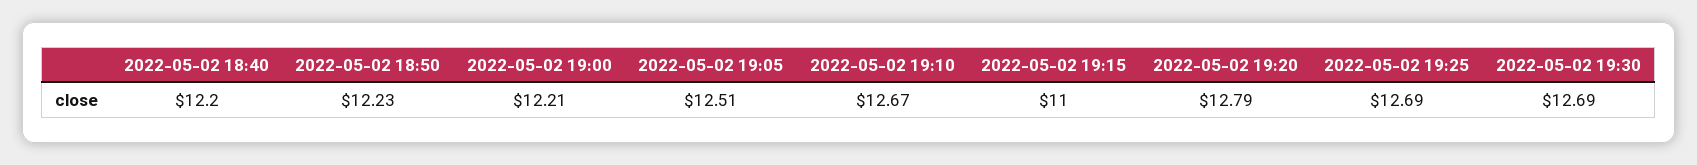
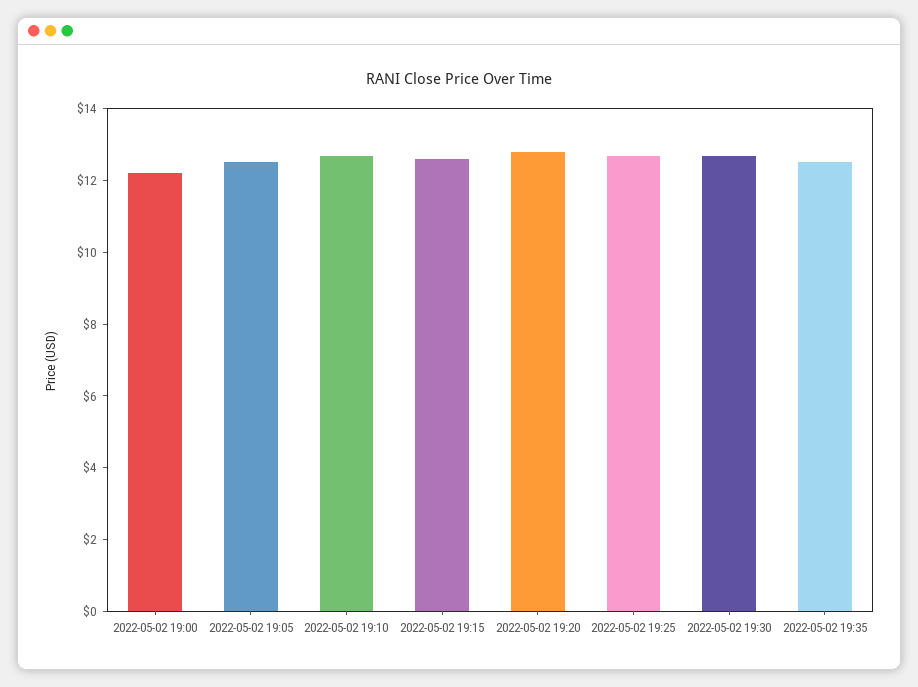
2022-05-02 18:40: 12.2 -> none
2022-05-02 18:50: 12.23 -> none
2022-05-02 19:15: 11 -> 12.5
2022-05-02 19:35: none -> 12.5

